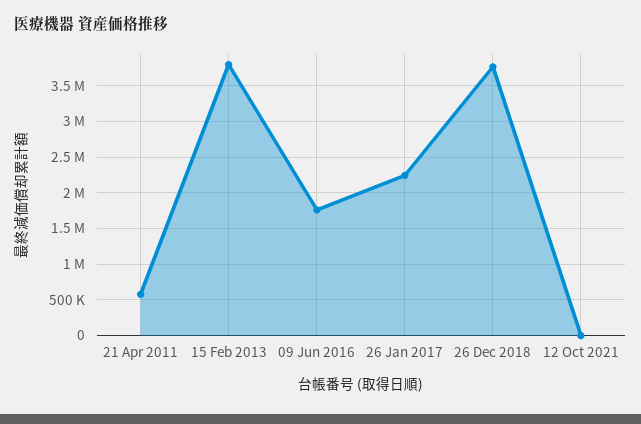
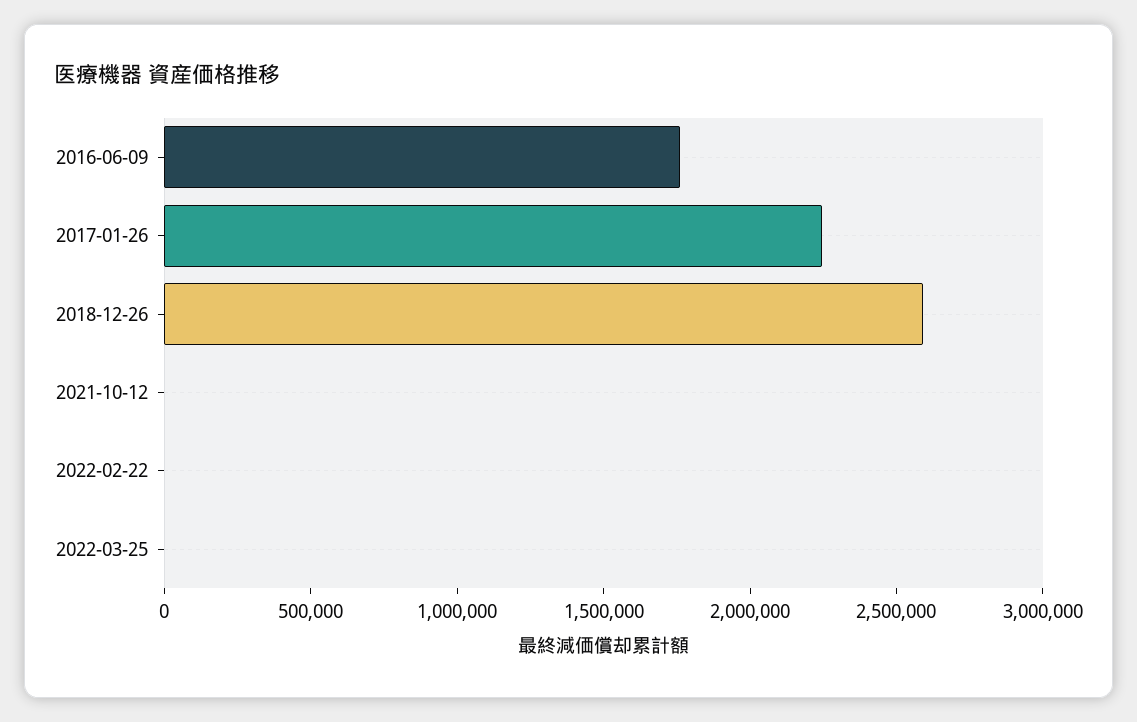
21 Apr 2011: 600000 -> none
15 Feb 2013: 3800000 -> none
26 Dec 2018: 3800000 -> 2600000
2022-02-22: none -> 0
2022-03-25: none -> 0

